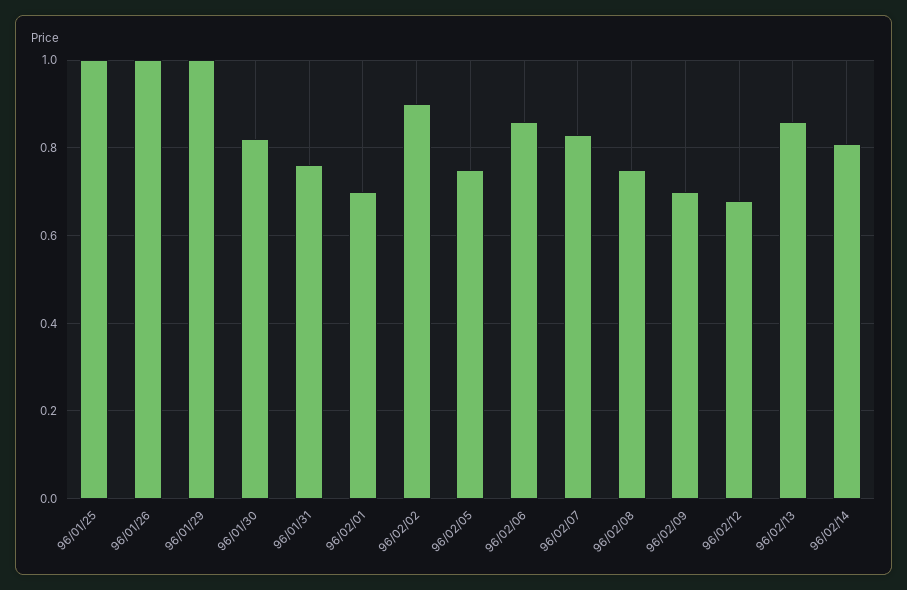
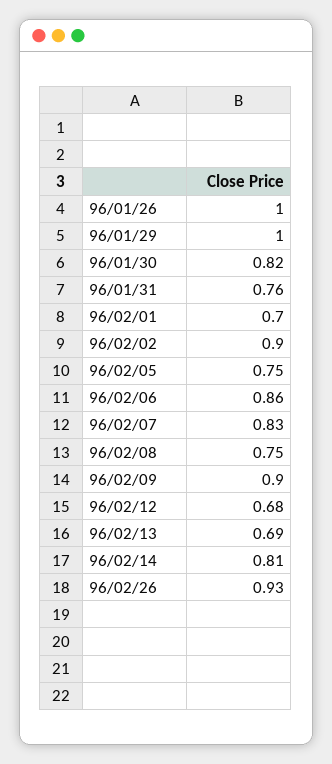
96/01/25: 1 -> none
96/02/09: 0.7 -> 0.9
96/02/13: 0.85 -> 0.69
96/02/26: none -> 0.93

